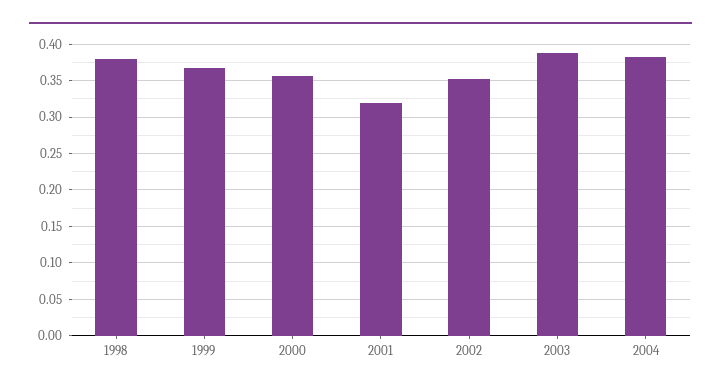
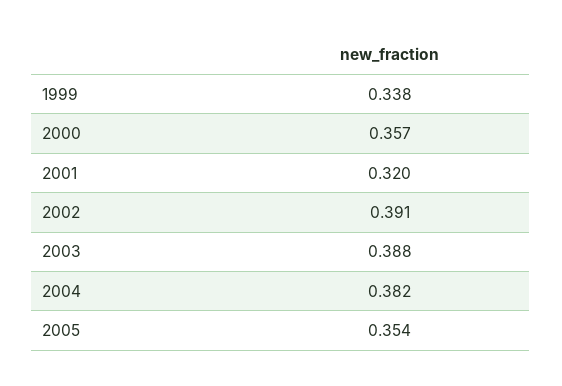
1998: 0.38 -> none
1999: 0.37 -> 0.338
2002: 0.35 -> 0.391
2005: none -> 0.354

